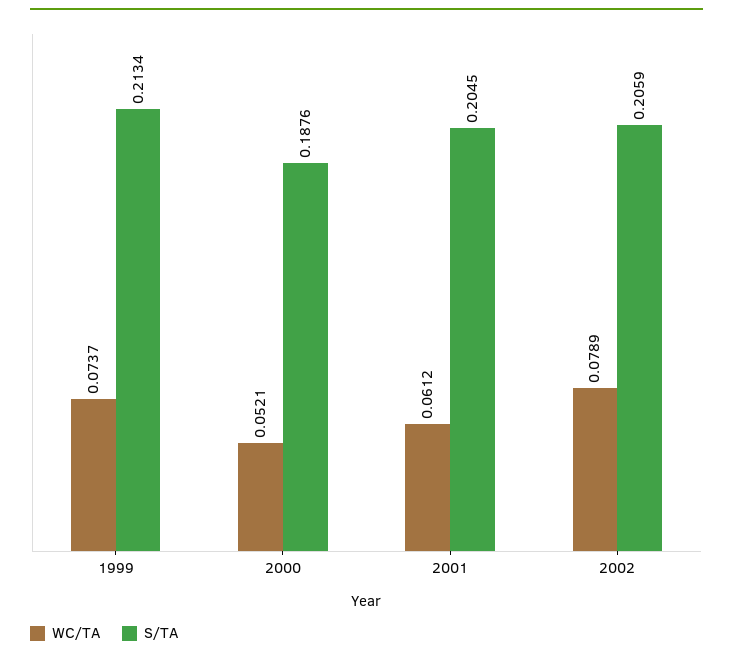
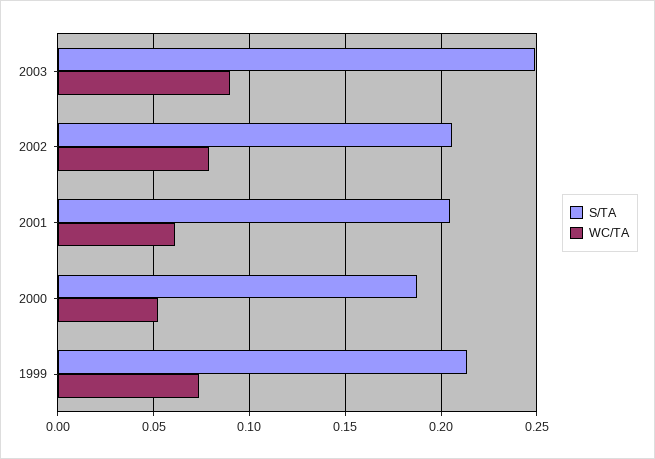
S/TA, 2003: none -> 0.25
WC/TA, 2003: none -> 0.09

